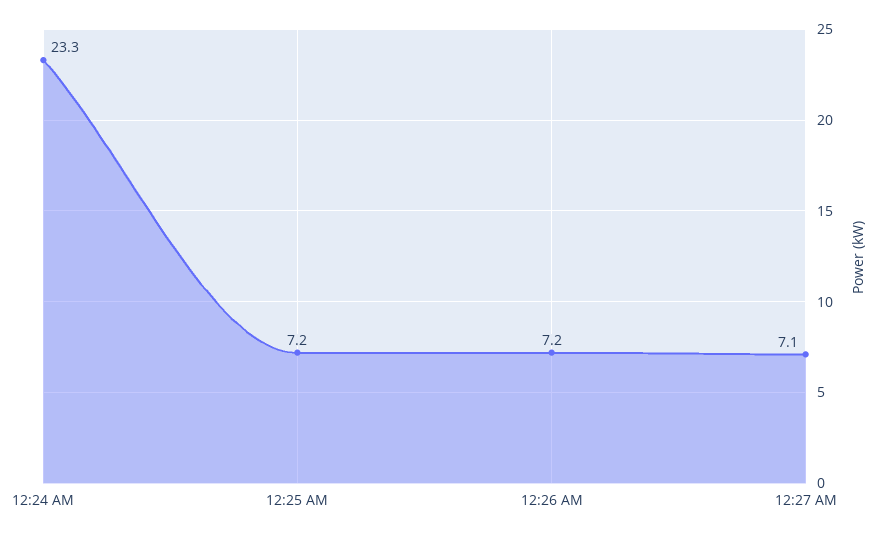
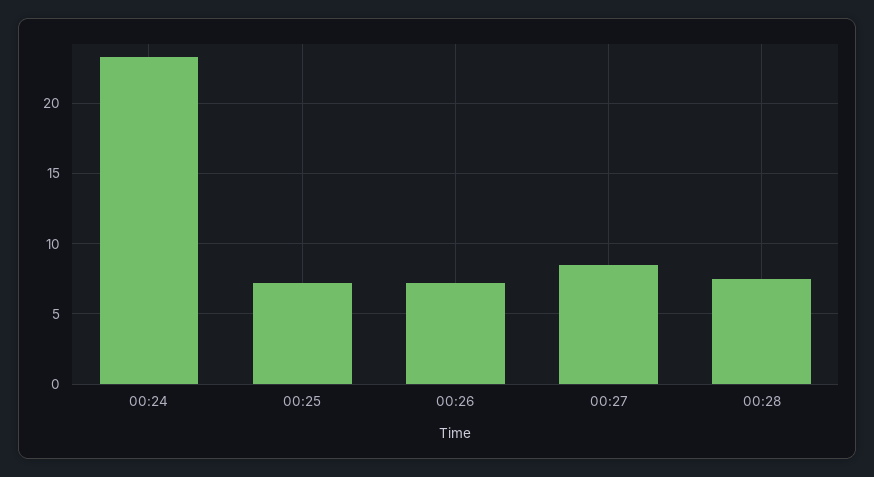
12:27 AM: 7.1 -> 8.5
00:28: none -> 7.5

